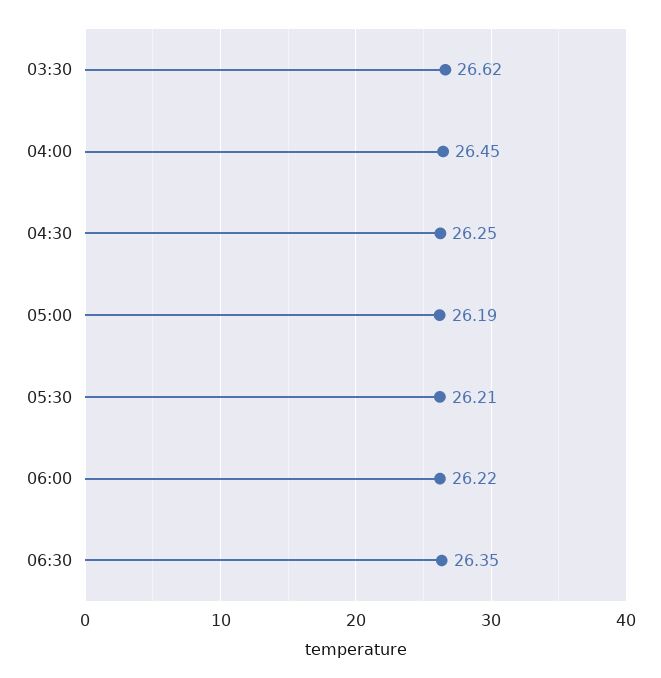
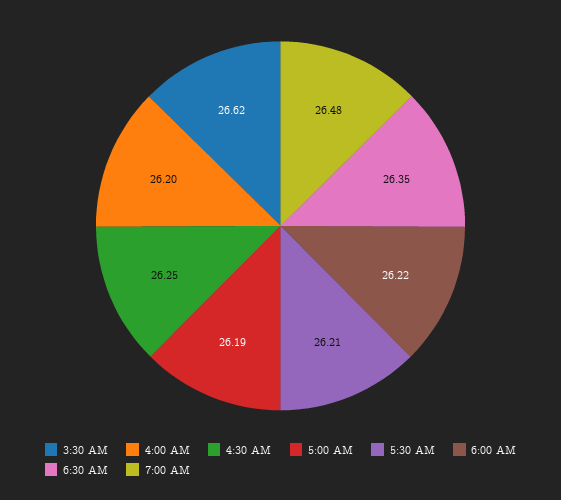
04:00: 26.45 -> 26.2
7:00 AM: none -> 26.48

